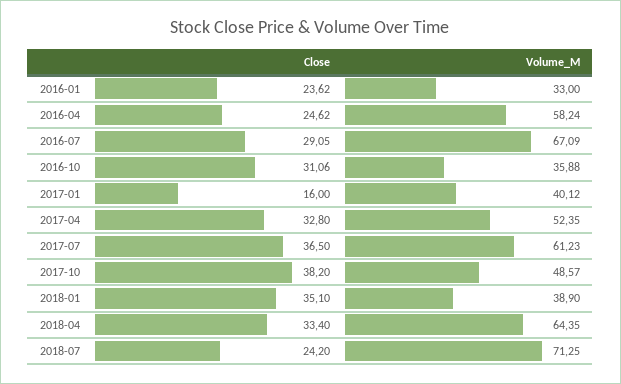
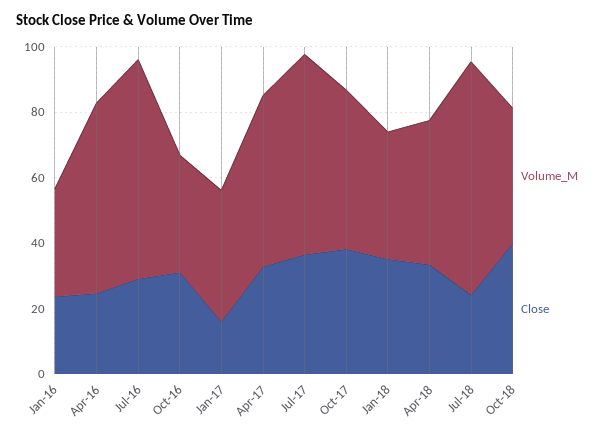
Volume_M, 2018-04: 64.35 -> 45
Volume_M, Oct-18: none -> 40
Close, Oct-18: none -> 40

